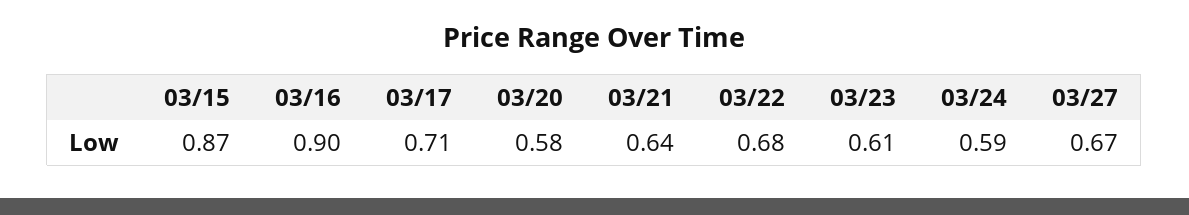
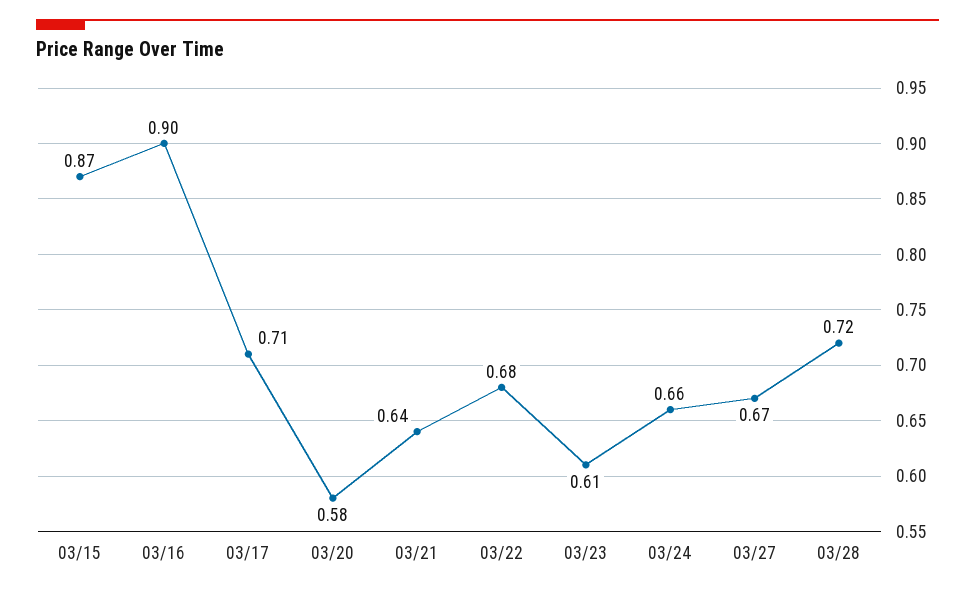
03/24: 0.59 -> 0.66
03/28: none -> 0.72

